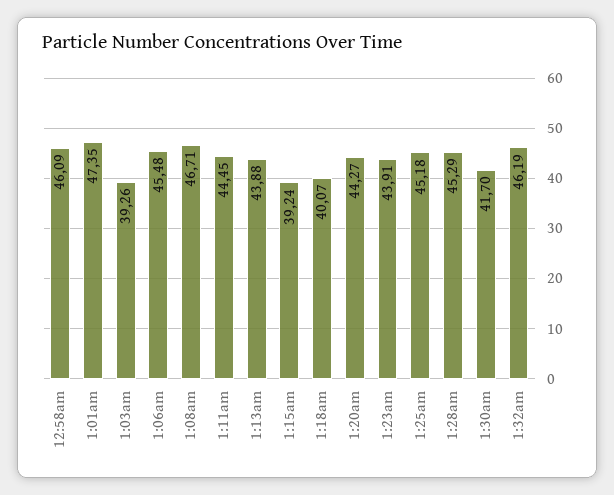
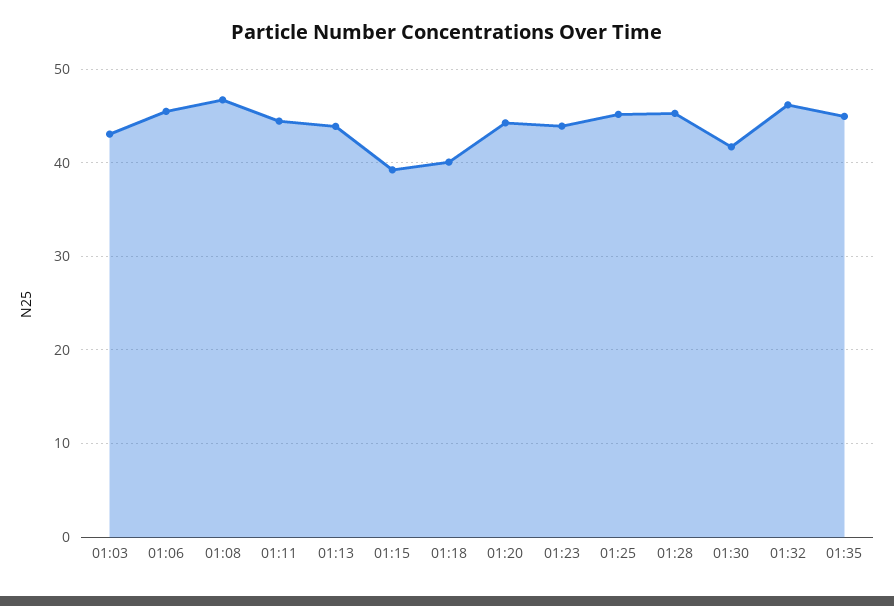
12:58am: 46.09 -> none
1:01am: 47.35 -> none
1:03am: 39.26 -> 43
01:35: none -> 45

